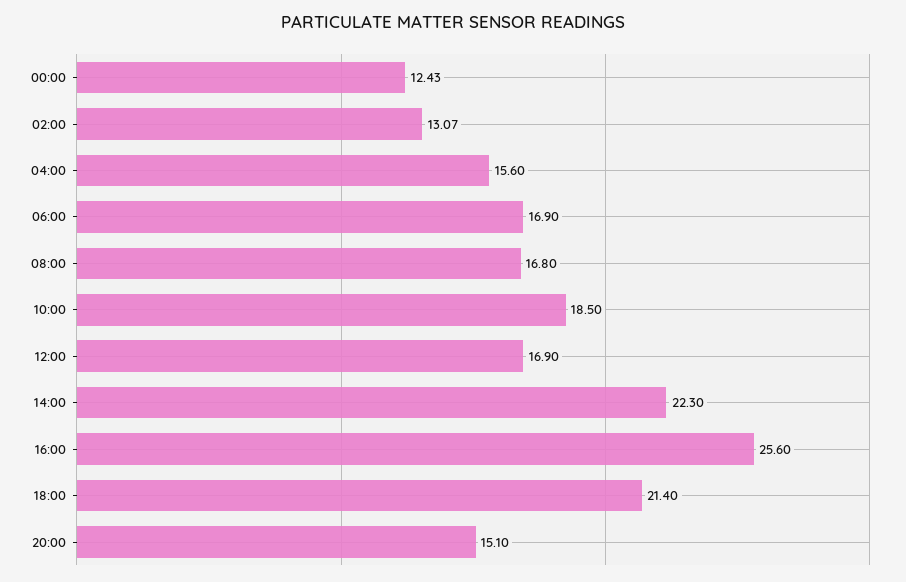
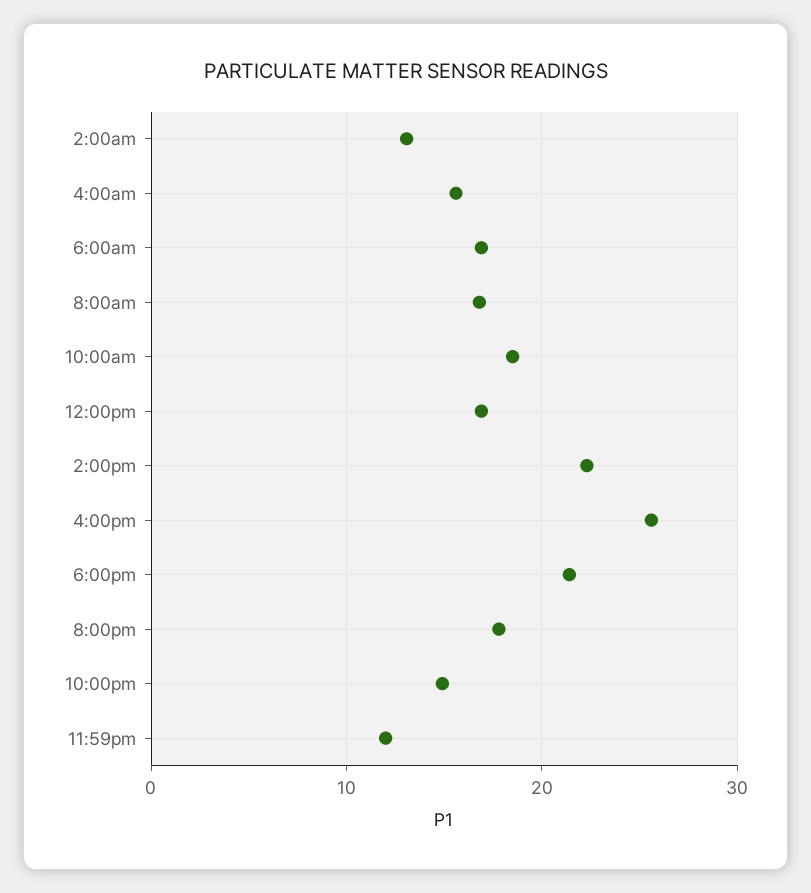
00:00: 12.43 -> none
20:00: 15.1 -> 18
10:00pm: none -> 15
11:59pm: none -> 12

